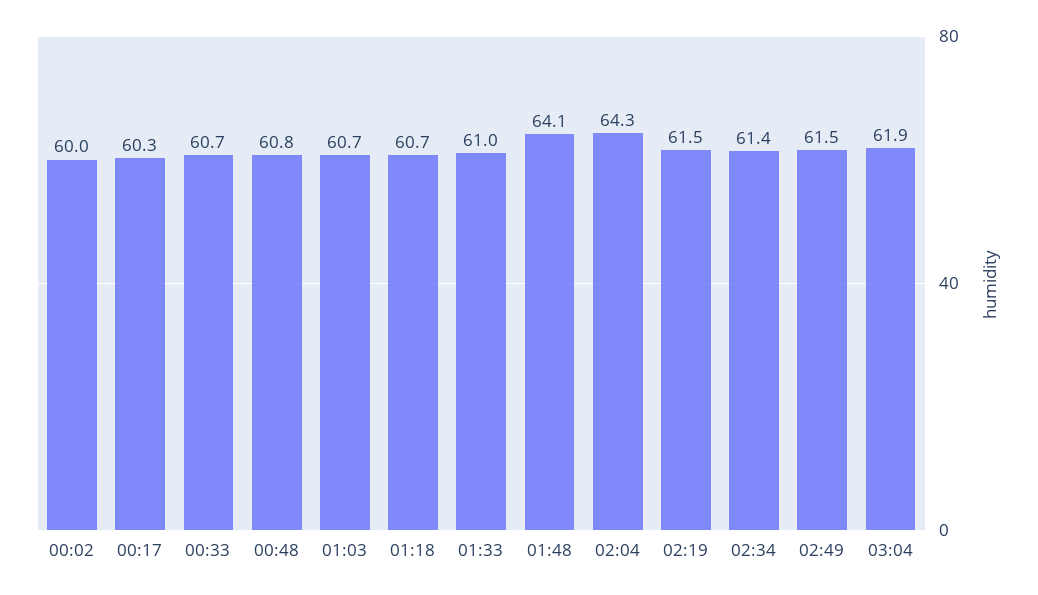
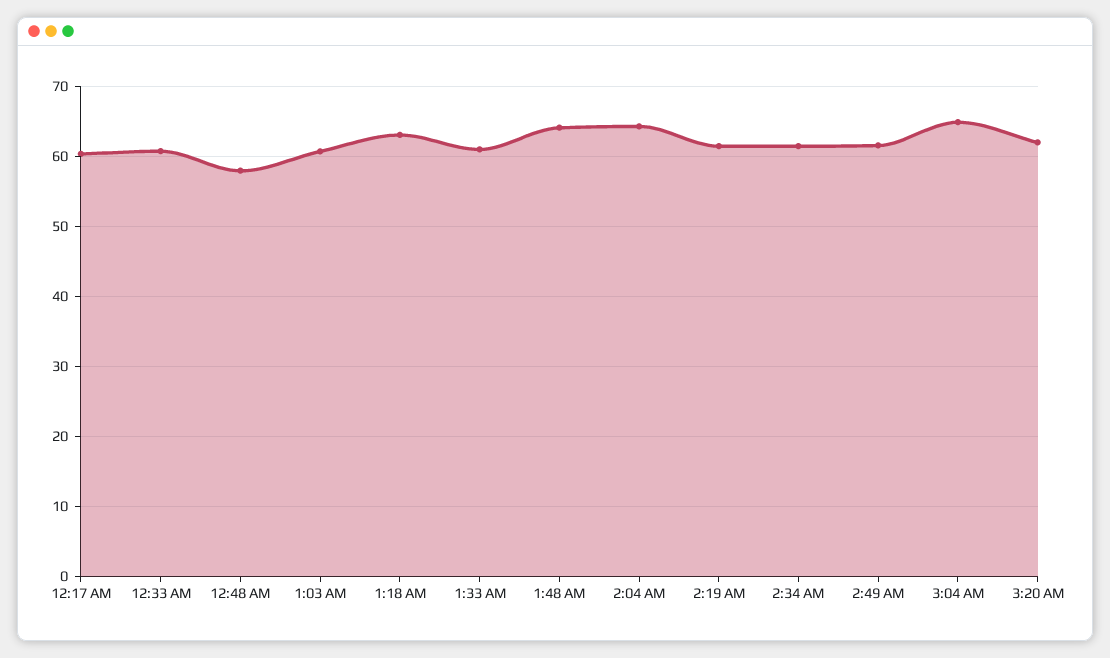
00:02: 60 -> none
00:48: 60.8 -> 58
01:18: 60.7 -> 63
03:04: 61.9 -> 65
3:20 AM: none -> 62

